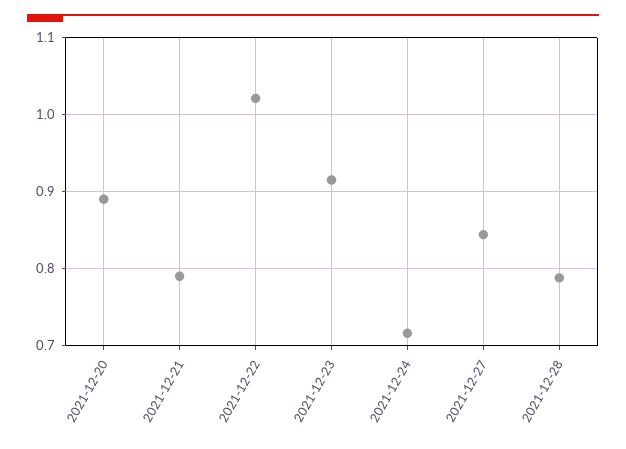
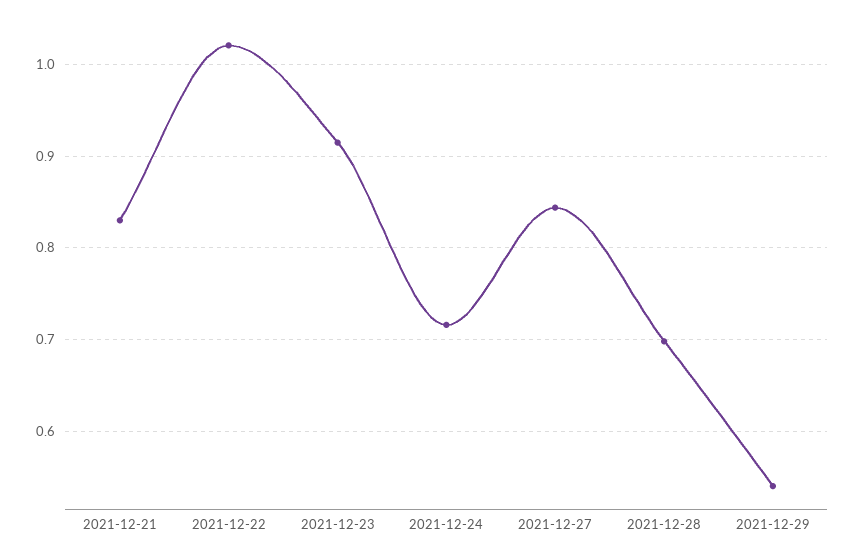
2021-12-20: 0.89 -> none
2021-12-21: 0.79 -> 0.83
2021-12-28: 0.79 -> 0.7
2021-12-29: none -> 0.54

